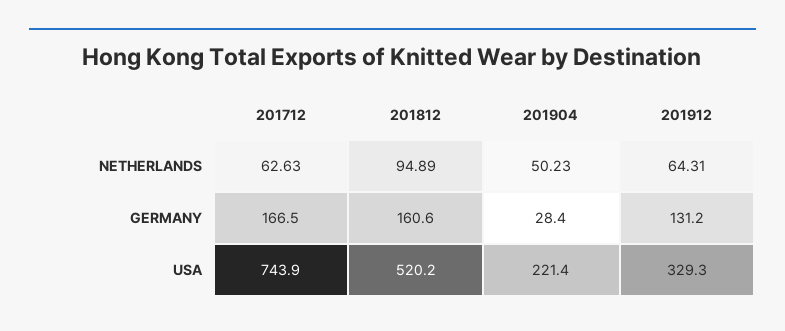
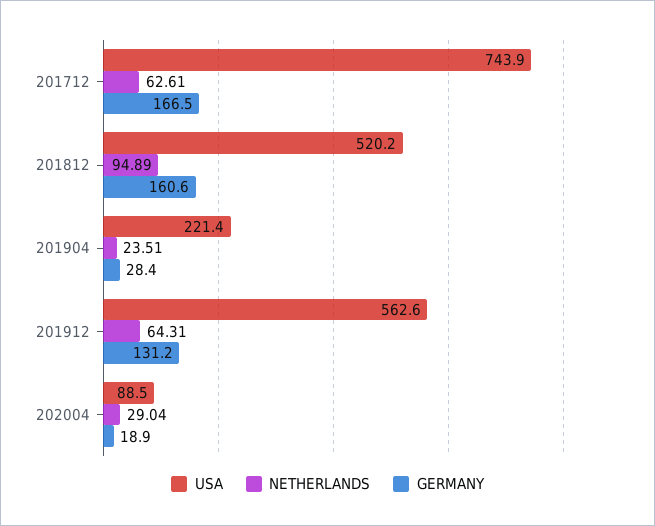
NETHERLANDS, 201712: 62.63 -> 62.61
NETHERLANDS, 201904: 50.23 -> 23.51
USA, 201912: 329.3 -> 562.6
USA, 202004: none -> 88.5
NETHERLANDS, 202004: none -> 29.04
GERMANY, 202004: none -> 18.9

